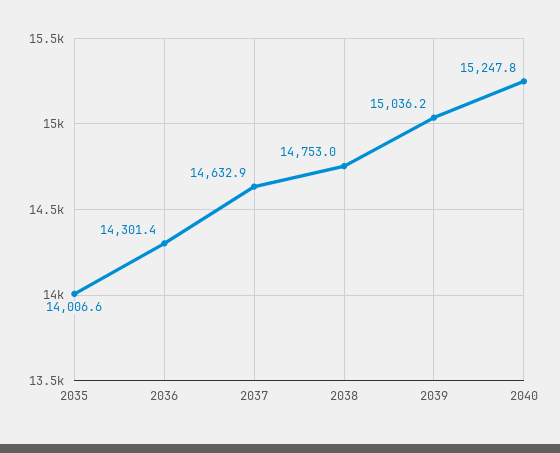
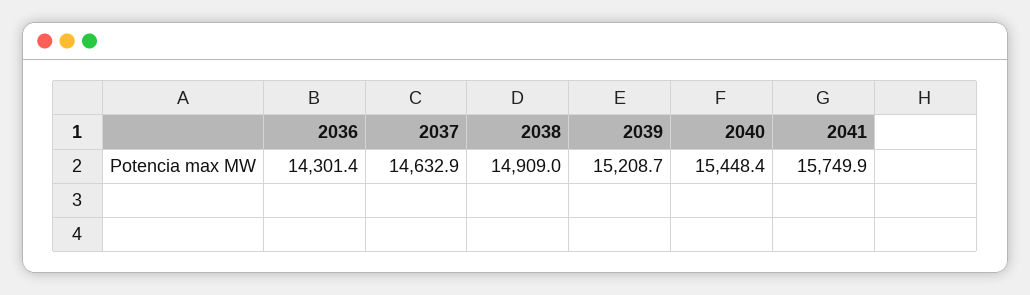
2035: 14006.6 -> none
2038: 14753 -> 14909
2039: 15036.2 -> 15208.7
2040: 15247.8 -> 15448.4
2041: none -> 15749.9

